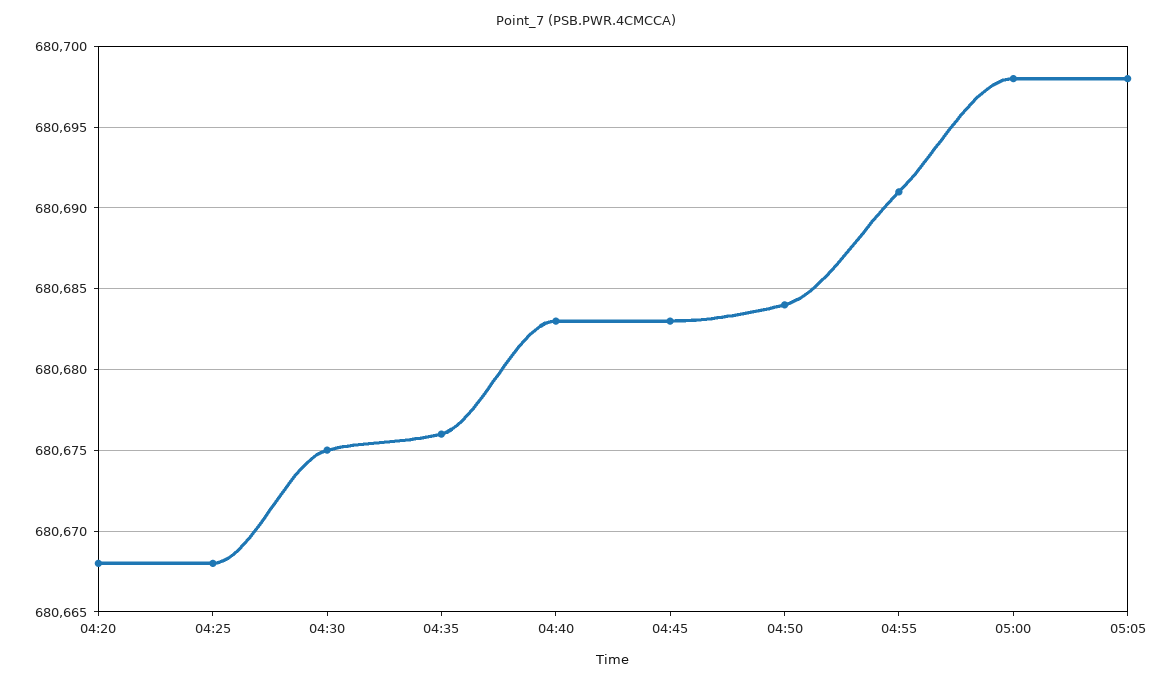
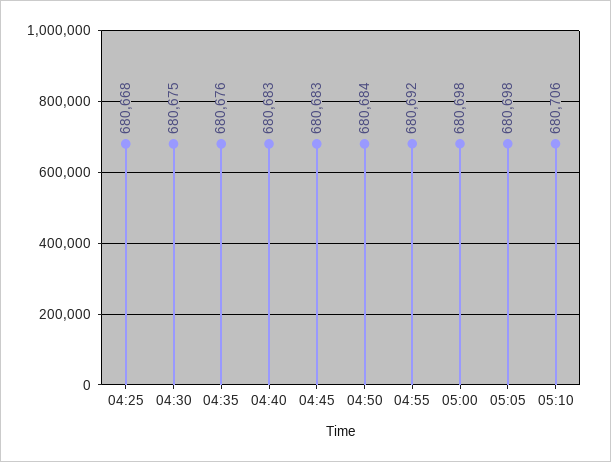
04:20: 680668 -> none
04:55: 680691 -> 680692
05:10: none -> 680706

